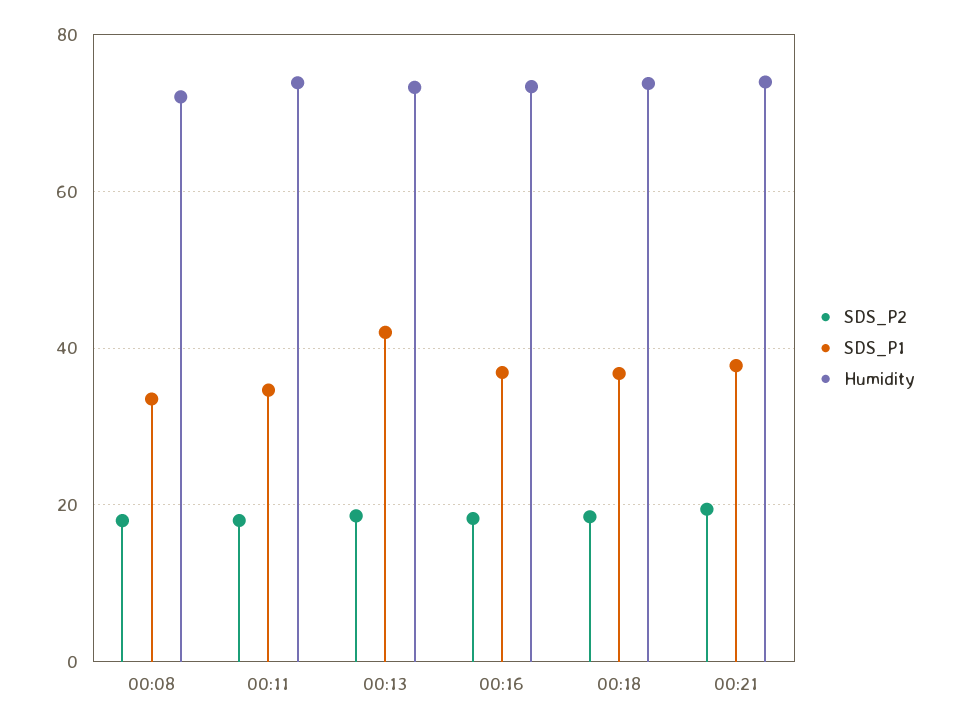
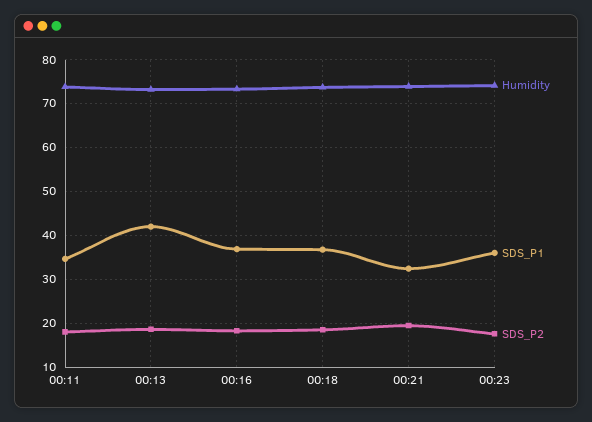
SDS_P2, 00:08: 18 -> none
SDS_P1, 00:08: 34 -> none
Humidity, 00:08: 72 -> none
SDS_P1, 00:21: 38 -> 32
Humidity, 00:23: none -> 74
SDS_P1, 00:23: none -> 36
SDS_P2, 00:23: none -> 18

